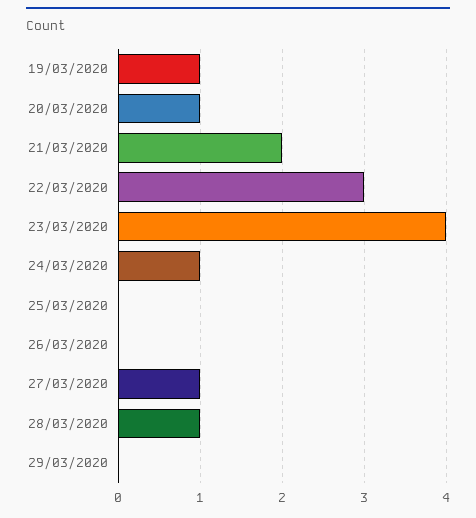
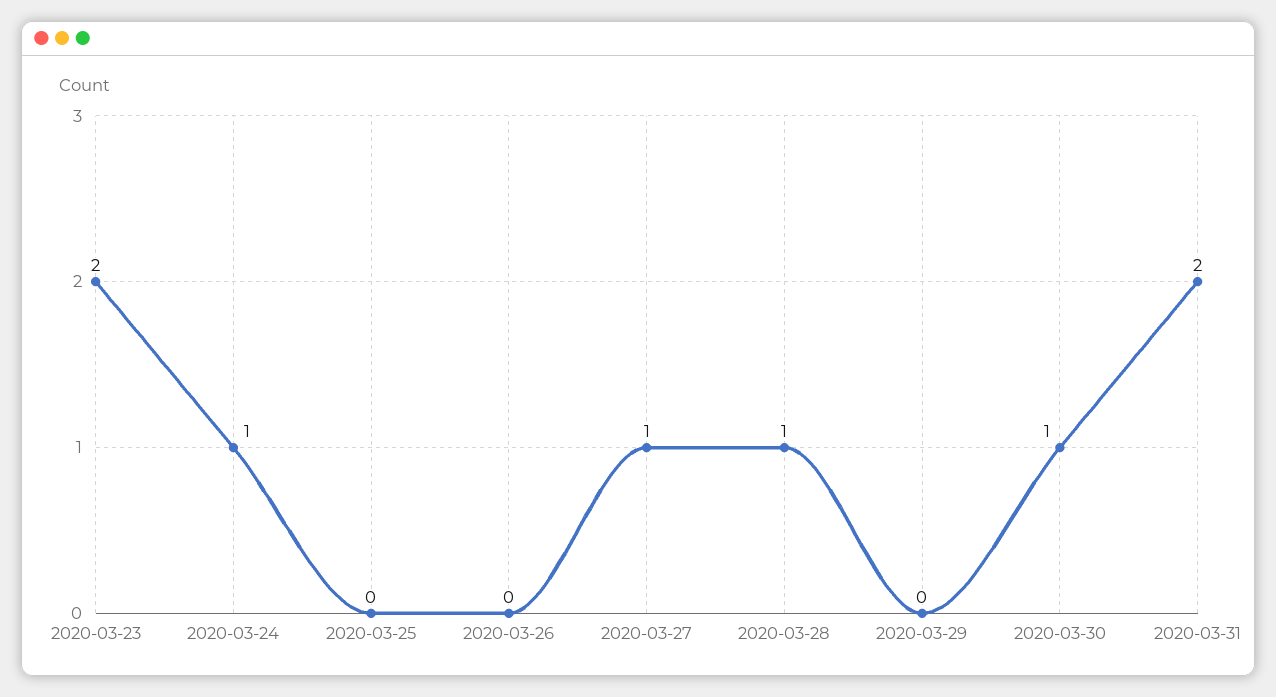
19/03/2020: 1 -> none
20/03/2020: 1 -> none
21/03/2020: 2 -> none
22/03/2020: 3 -> none
23/03/2020: 4 -> 2
2020-03-30: none -> 1
2020-03-31: none -> 2

